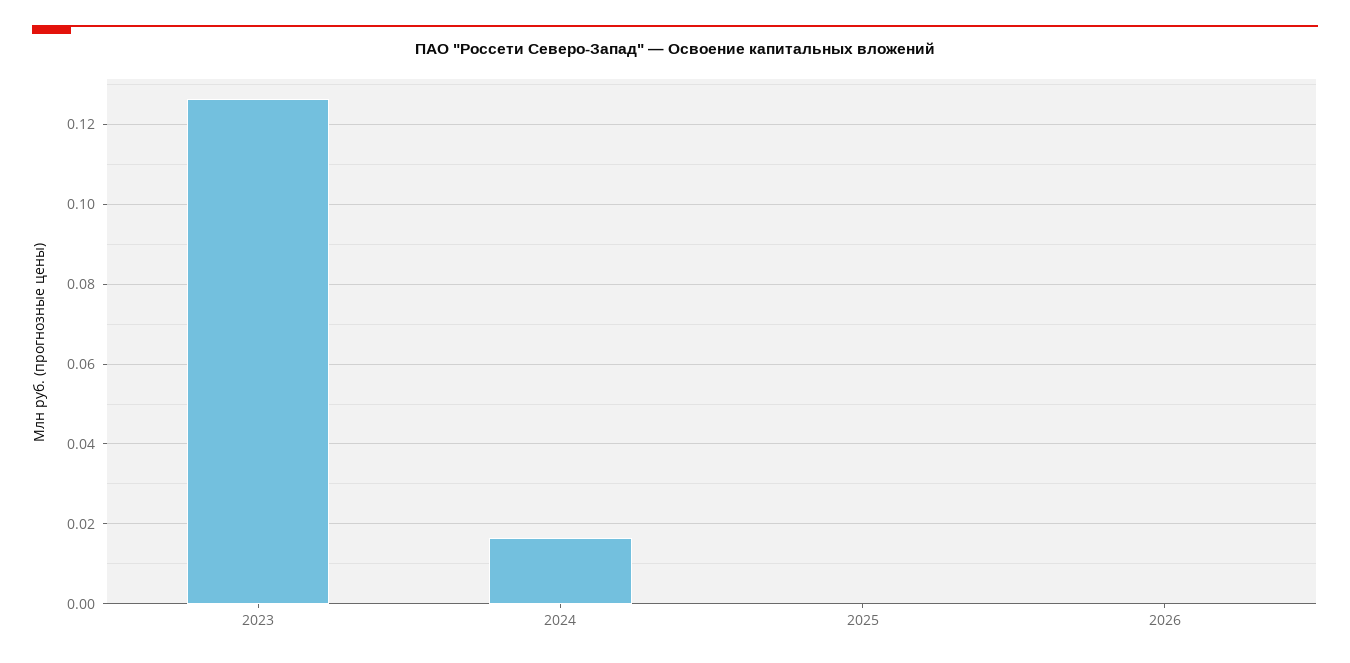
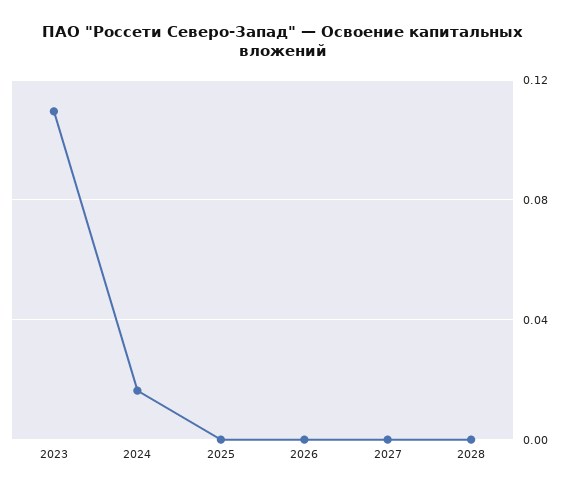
2023: 0.126 -> 0.11
2027: none -> 0
2028: none -> 0

